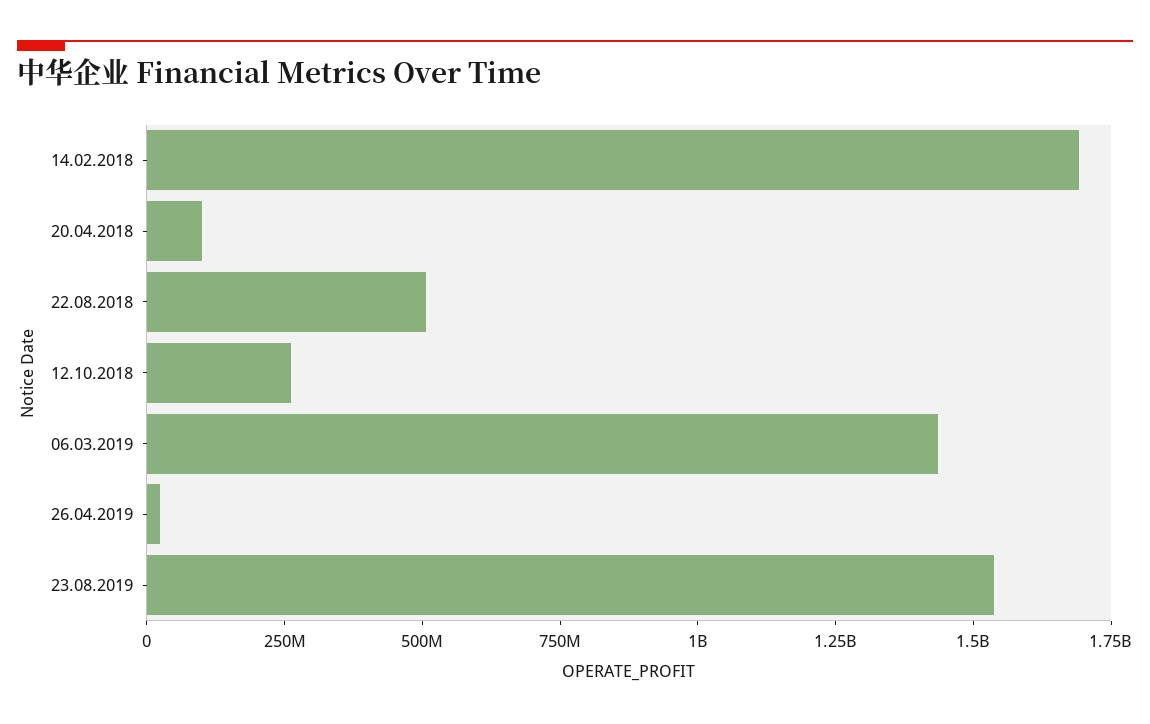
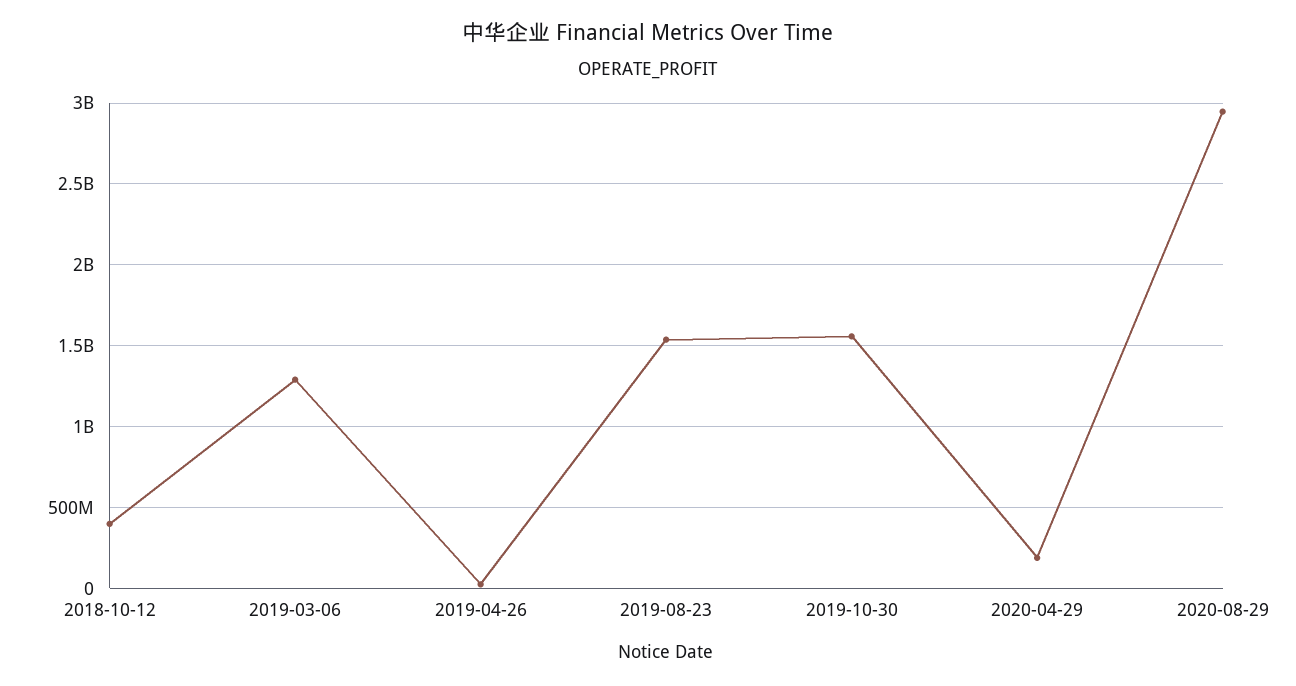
14.02.2018: 1700000000 -> none
20.04.2018: 100000000 -> none
22.08.2018: 500000000 -> none
12.10.2018: 250000000 -> 400000000
06.03.2019: 1450000000 -> 1300000000
2019-10-30: none -> 1550000000
2020-04-29: none -> 200000000
2020-08-29: none -> 2950000000

